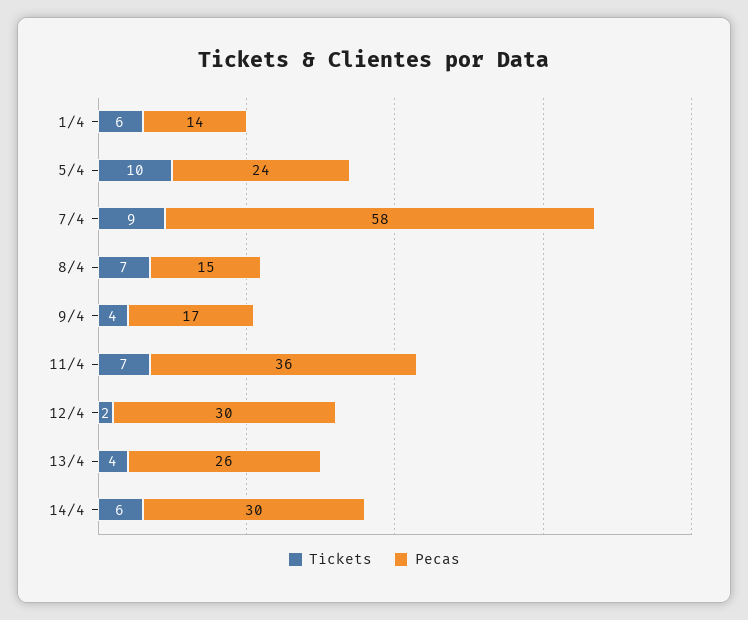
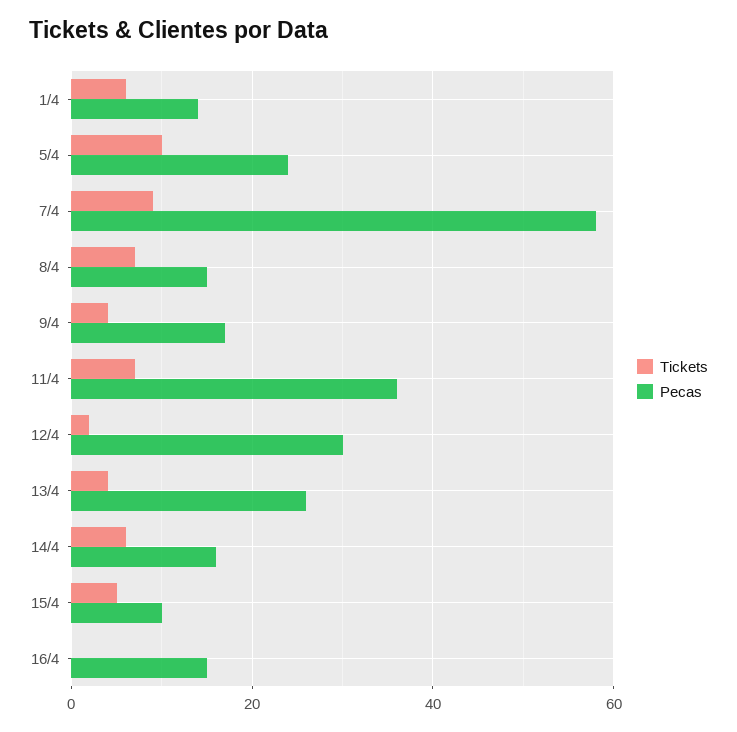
Pecas, 14/4: 30 -> 15
Tickets, 15/4: none -> 5
Pecas, 15/4: none -> 10
Tickets, 16/4: none -> 0
Pecas, 16/4: none -> 15

